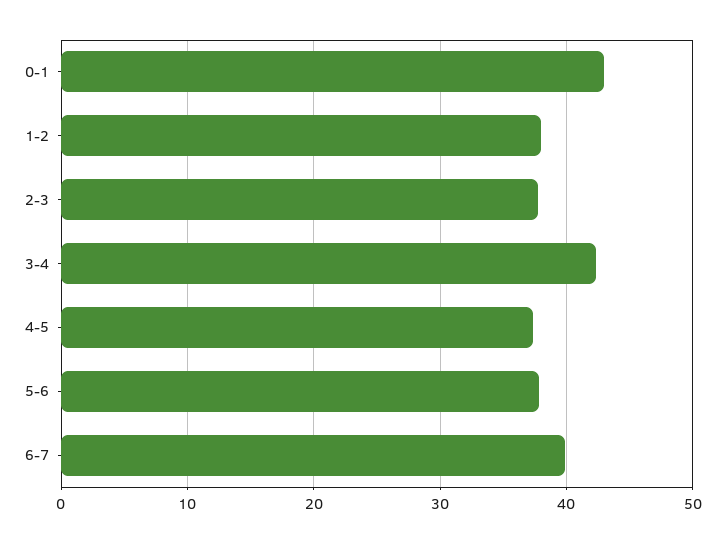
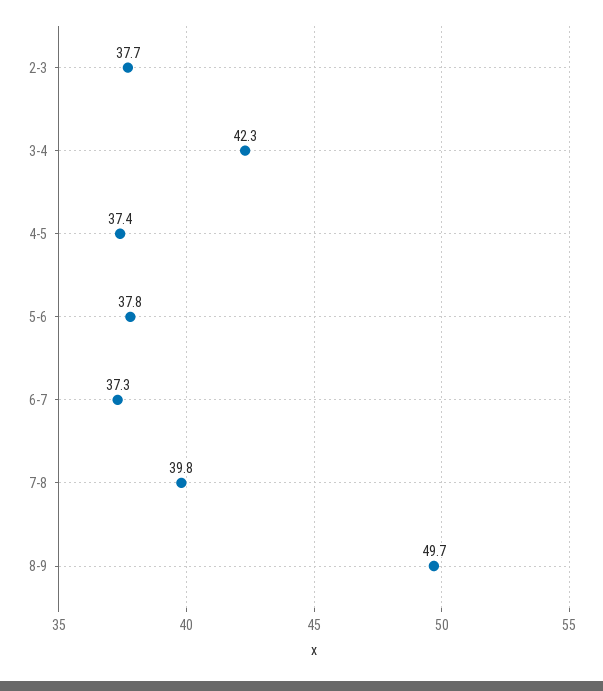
0-1: 43 -> none
1-2: 38 -> none
6-7: 40 -> 37.3
7-8: none -> 39.8
8-9: none -> 49.7

